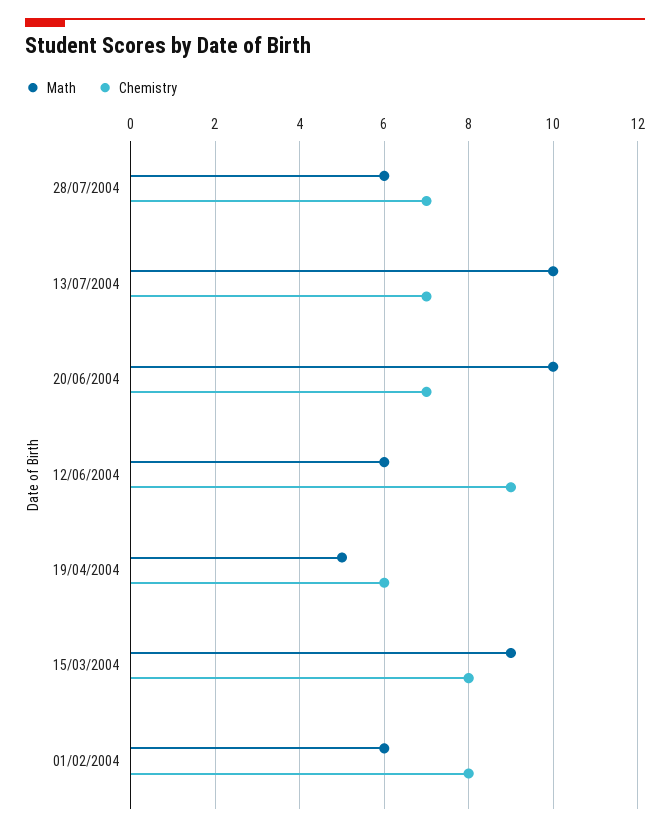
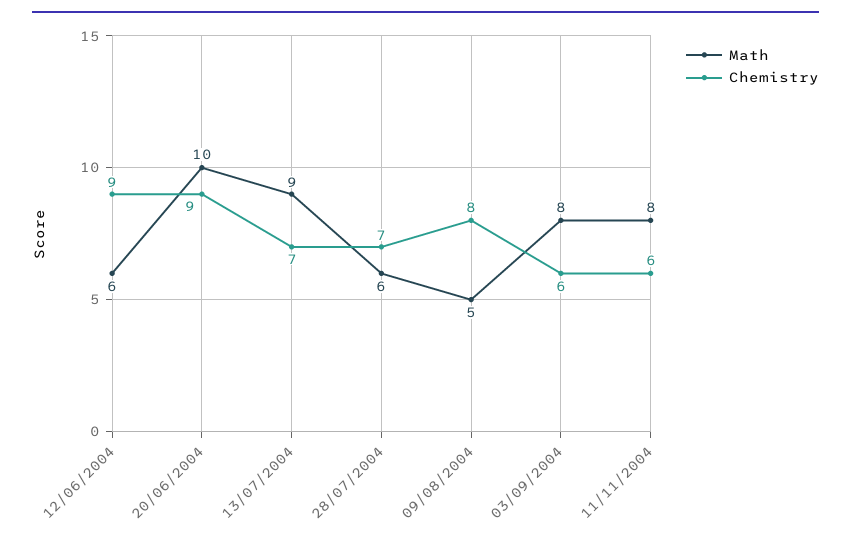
Math, 13/07/2004: 10 -> 9
Chemistry, 20/06/2004: 7 -> 9
Math, 19/04/2004: 5 -> none
Chemistry, 19/04/2004: 6 -> none
Math, 15/03/2004: 9 -> none
Chemistry, 15/03/2004: 8 -> none
Math, 01/02/2004: 6 -> none
Chemistry, 01/02/2004: 8 -> none
Math, 09/08/2004: none -> 5
Chemistry, 09/08/2004: none -> 8
Math, 03/09/2004: none -> 8
Chemistry, 03/09/2004: none -> 6
Math, 11/11/2004: none -> 8
Chemistry, 11/11/2004: none -> 6

